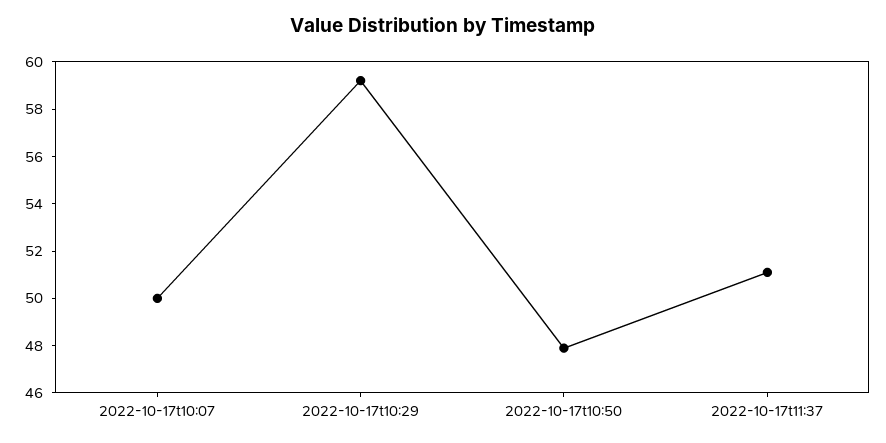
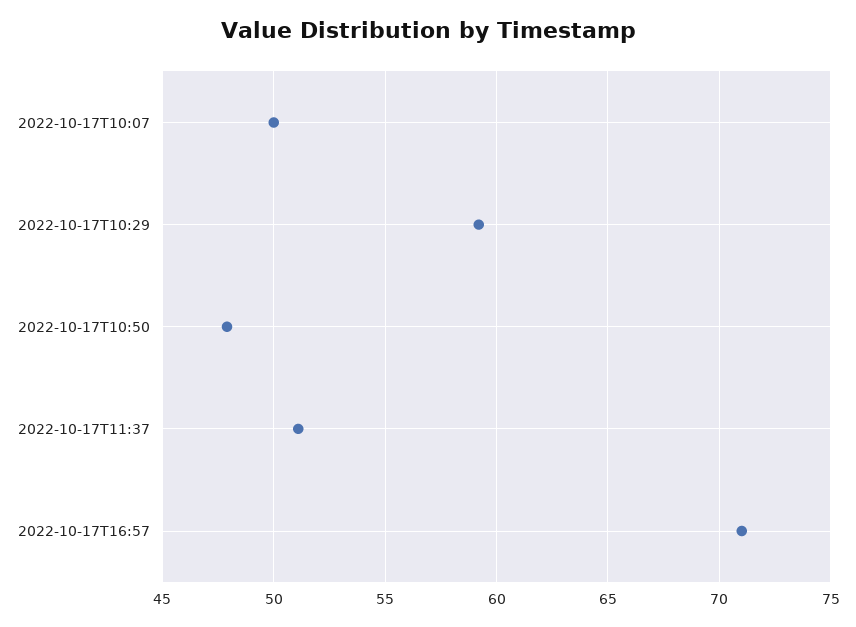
2022-10-17T16:57: none -> 71

